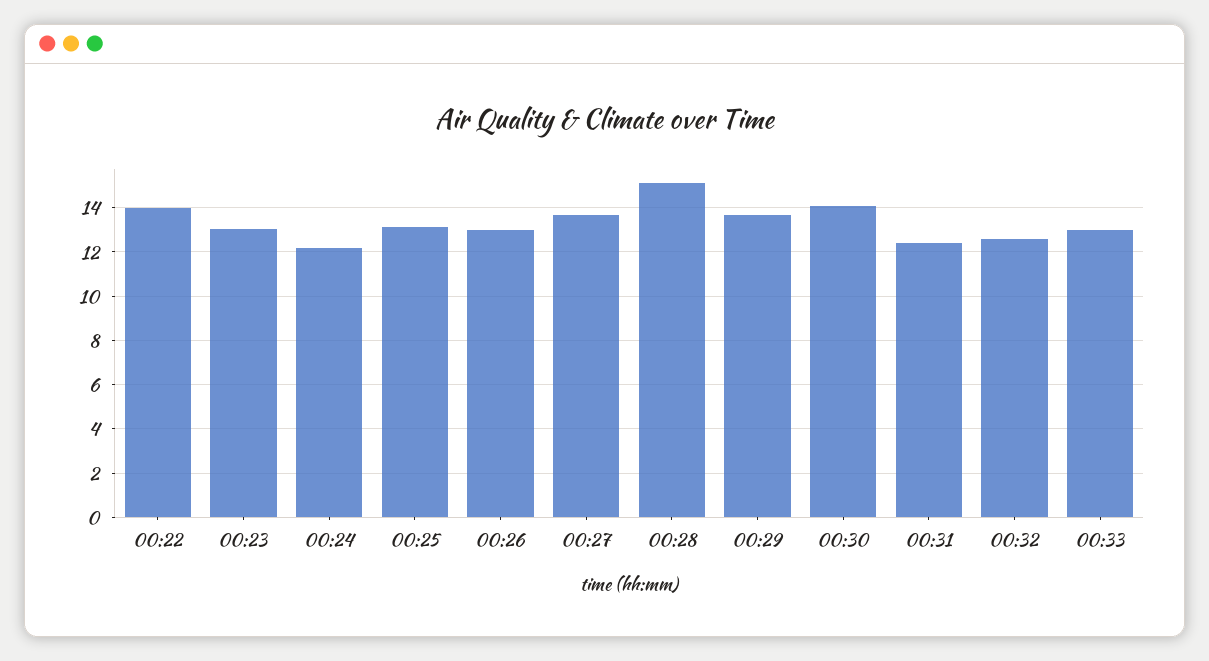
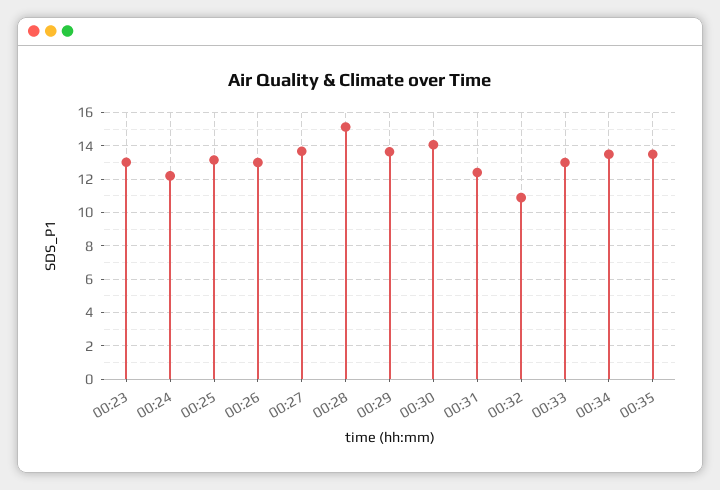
00:22: 14 -> none
00:32: 12.5 -> 11
00:34: none -> 13.5
00:35: none -> 13.5

